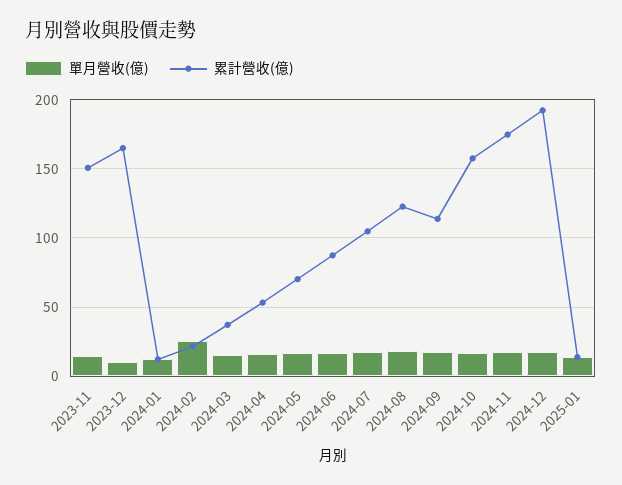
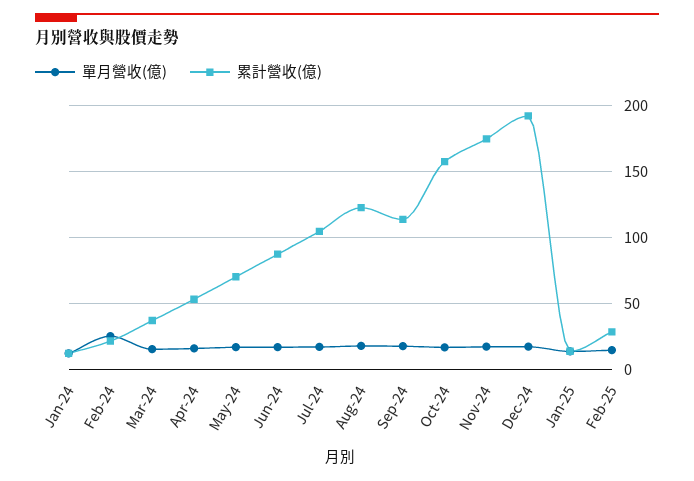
單月營收(億), 2023-11: 15 -> none
累計營收(億), 2023-11: 150 -> none
單月營收(億), 2023-12: 10 -> none
累計營收(億), 2023-12: 165 -> none
單月營收(億), Feb-25: none -> 15
累計營收(億), Feb-25: none -> 30

